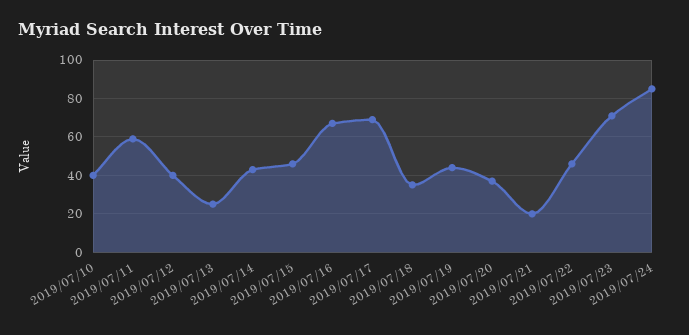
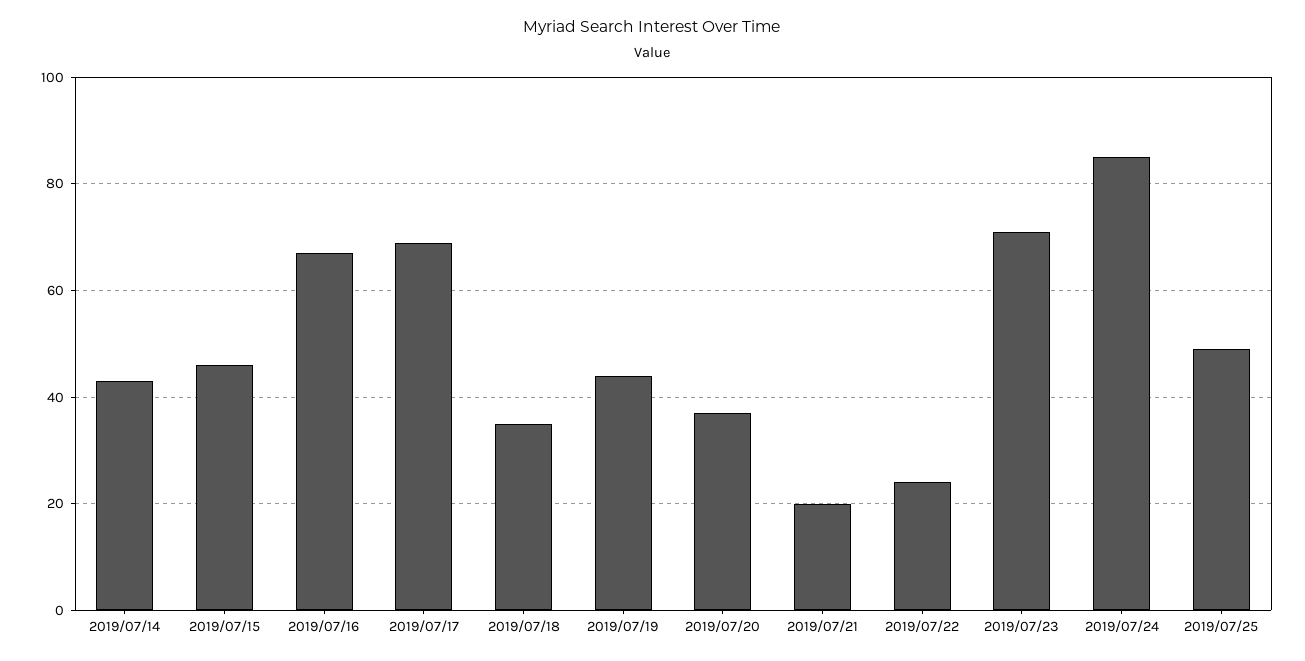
2019/07/10: 40 -> none
2019/07/11: 60 -> none
2019/07/12: 40 -> none
2019/07/13: 25 -> none
2019/07/22: 45 -> 25
2019/07/25: none -> 50

